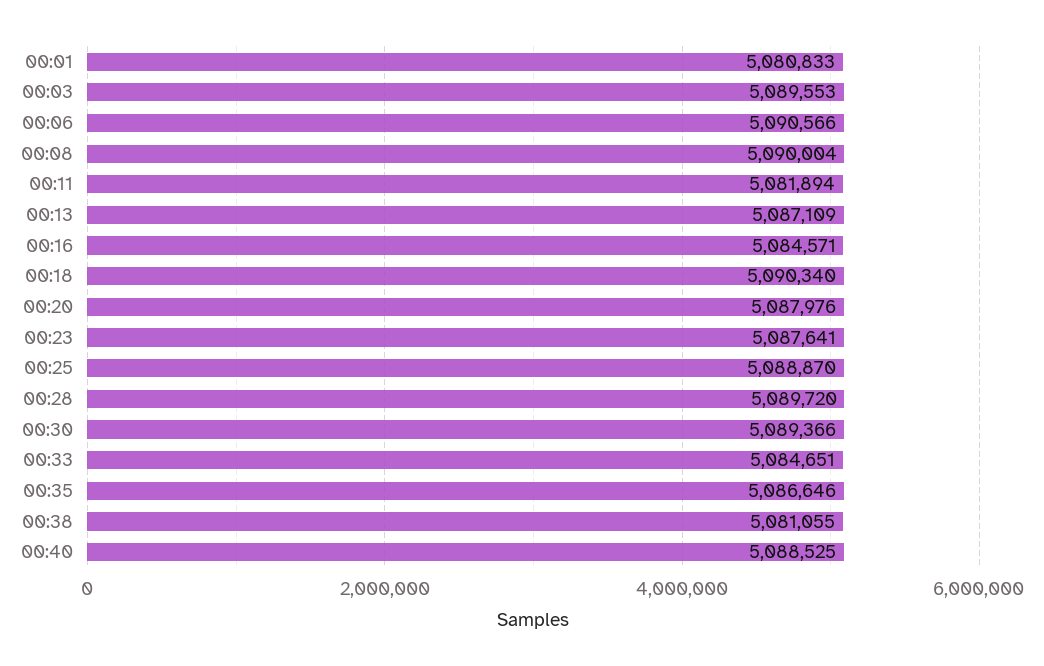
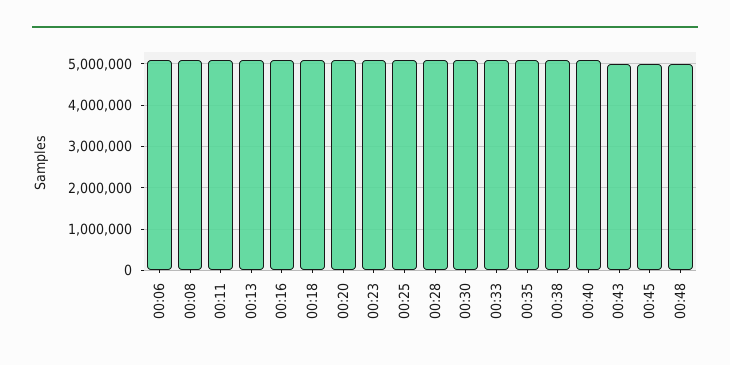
00:01: 5080833 -> none
00:03: 5089553 -> none
00:43: none -> 5000000
00:45: none -> 5000000
00:48: none -> 5000000

